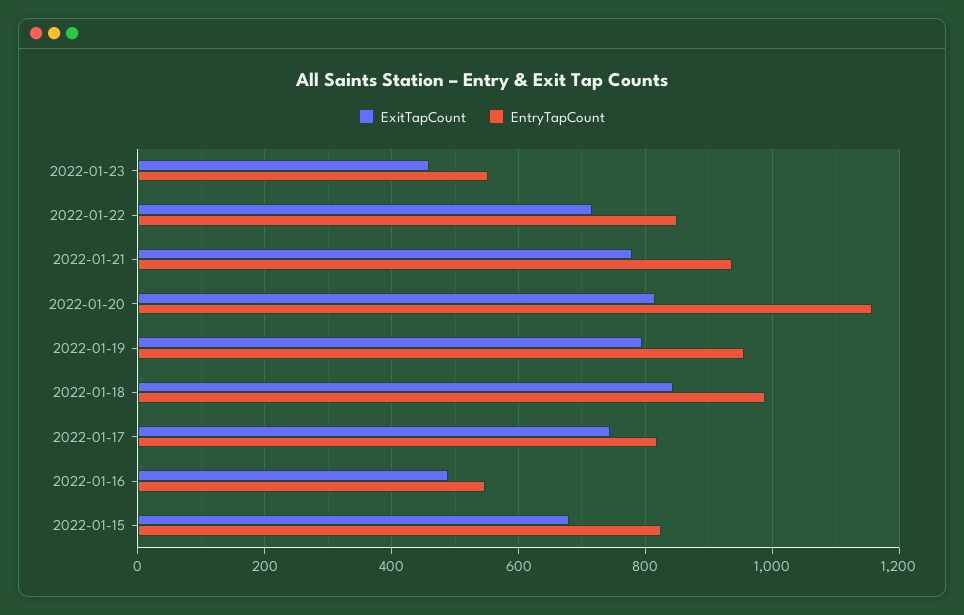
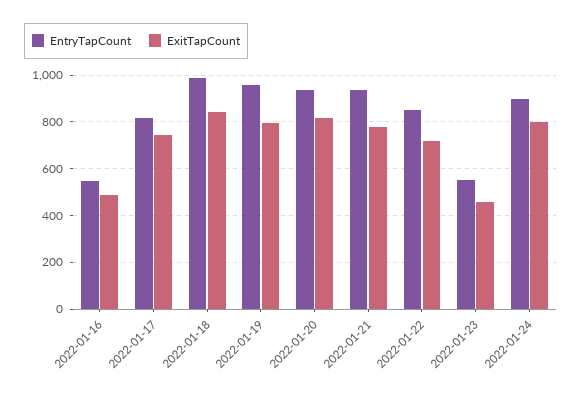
EntryTapCount, 2022-01-20: 1160 -> 950
ExitTapCount, 2022-01-15: 680 -> none
EntryTapCount, 2022-01-15: 820 -> none
EntryTapCount, 2022-01-24: none -> 900
ExitTapCount, 2022-01-24: none -> 800

